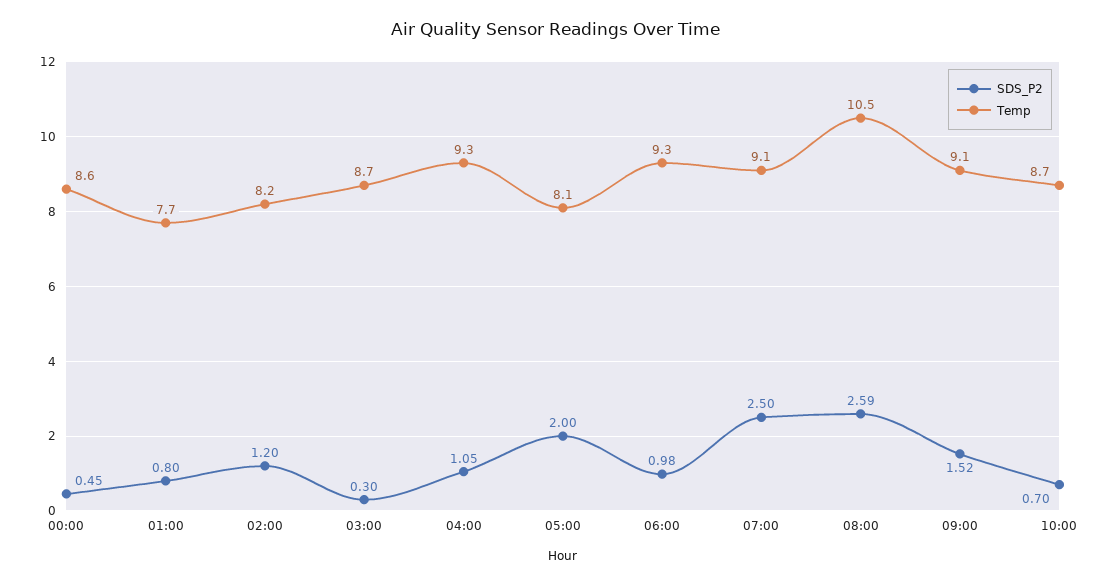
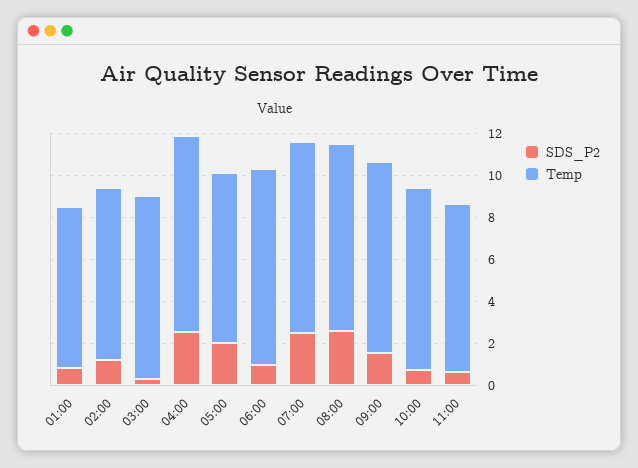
SDS_P2, 00:00: 0.45 -> none
Temp, 00:00: 8.6 -> none
SDS_P2, 04:00: 1.05 -> 2.5
Temp, 08:00: 10.5 -> 9
SDS_P2, 11:00: none -> 0.5
Temp, 11:00: none -> 8

